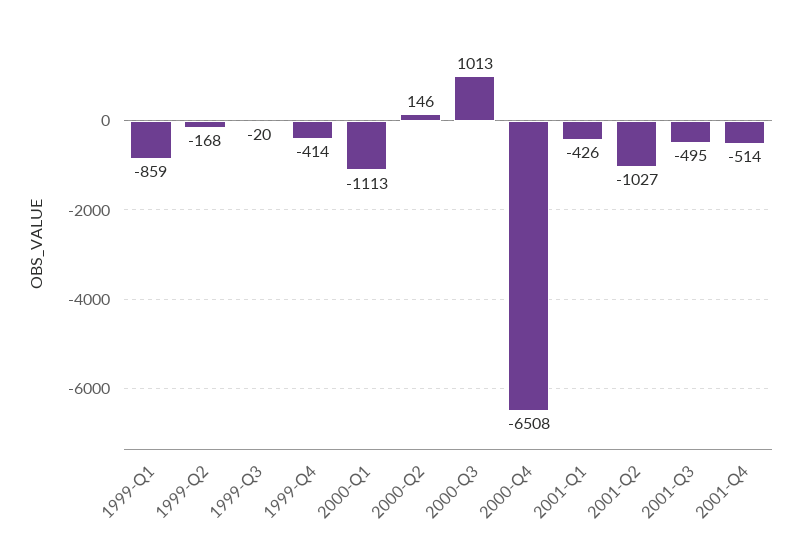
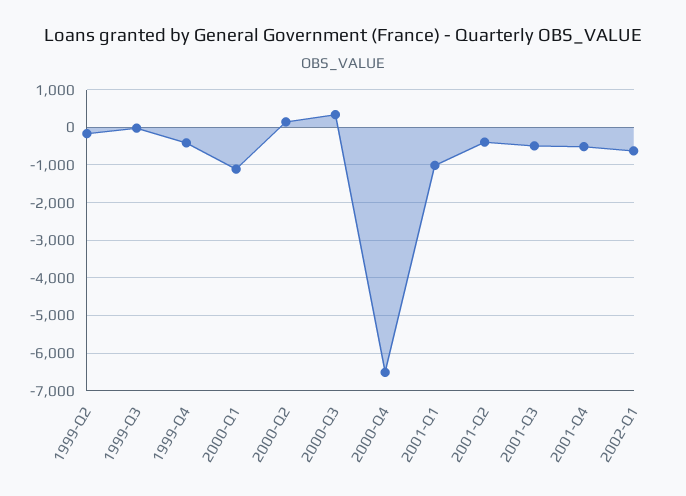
1999-Q1: -859 -> none
2000-Q3: 1013 -> 400
2001-Q1: -426 -> -1000
2001-Q2: -1027 -> -400
2002-Q1: none -> -600

